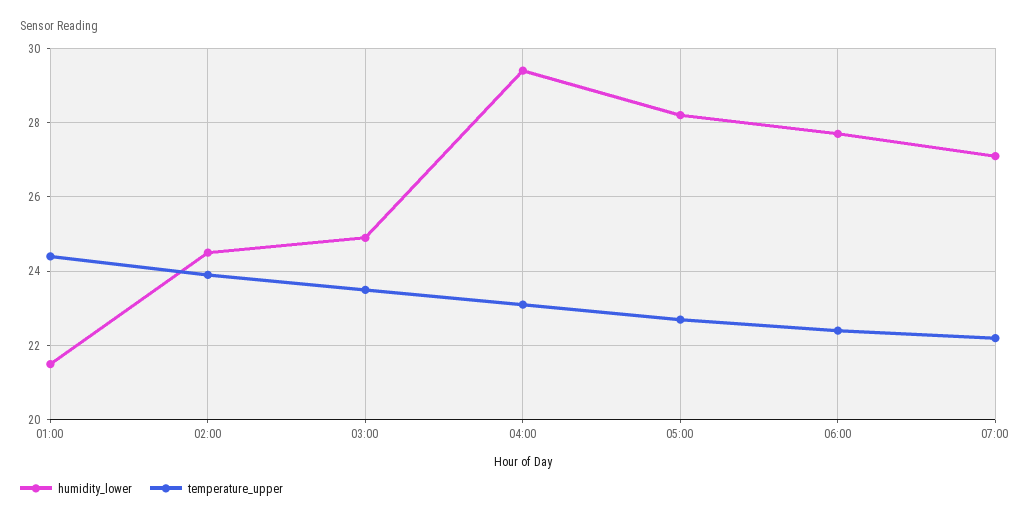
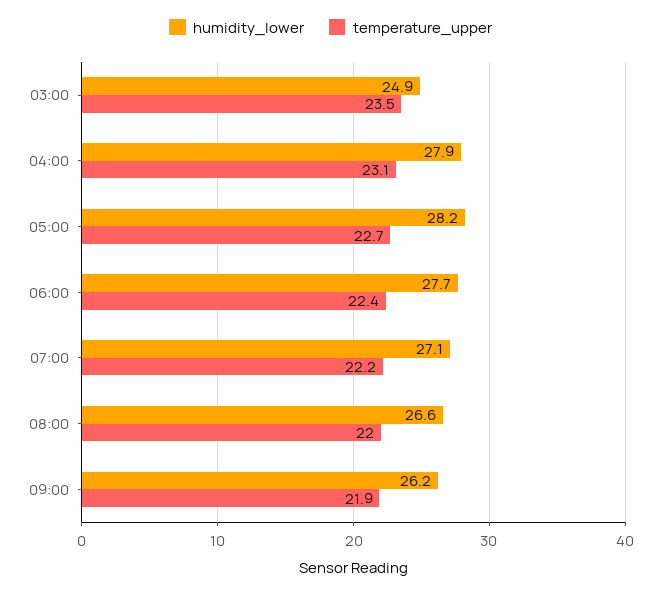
humidity_lower, 01:00: 21.5 -> none
temperature_upper, 01:00: 24.5 -> none
humidity_lower, 02:00: 24.5 -> none
temperature_upper, 02:00: 24 -> none
humidity_lower, 04:00: 29.5 -> 27.9
humidity_lower, 08:00: none -> 26.6
temperature_upper, 08:00: none -> 22
humidity_lower, 09:00: none -> 26.2
temperature_upper, 09:00: none -> 21.9

